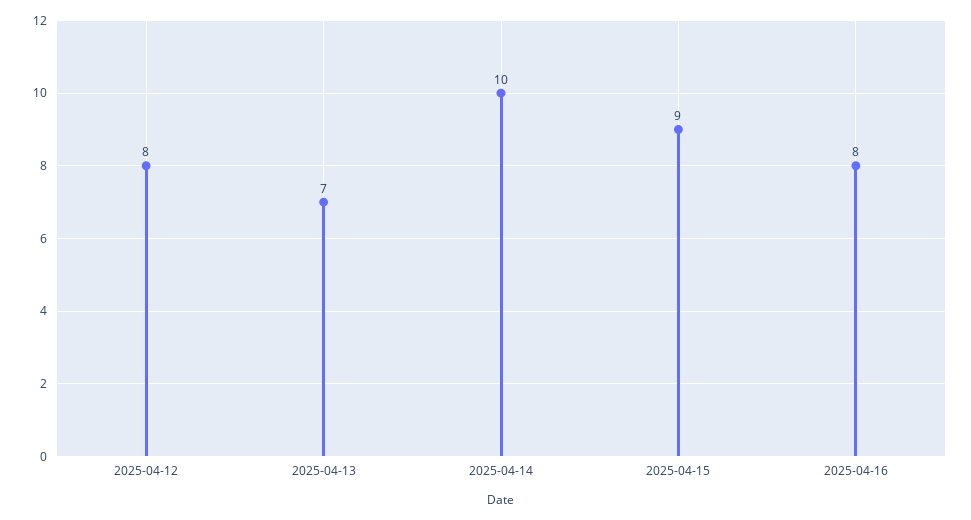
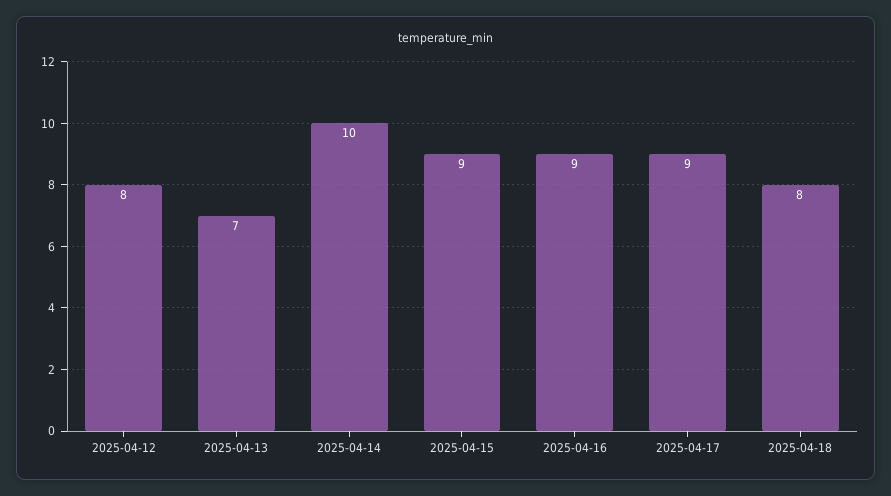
2025-04-16: 8 -> 9
2025-04-17: none -> 9
2025-04-18: none -> 8

